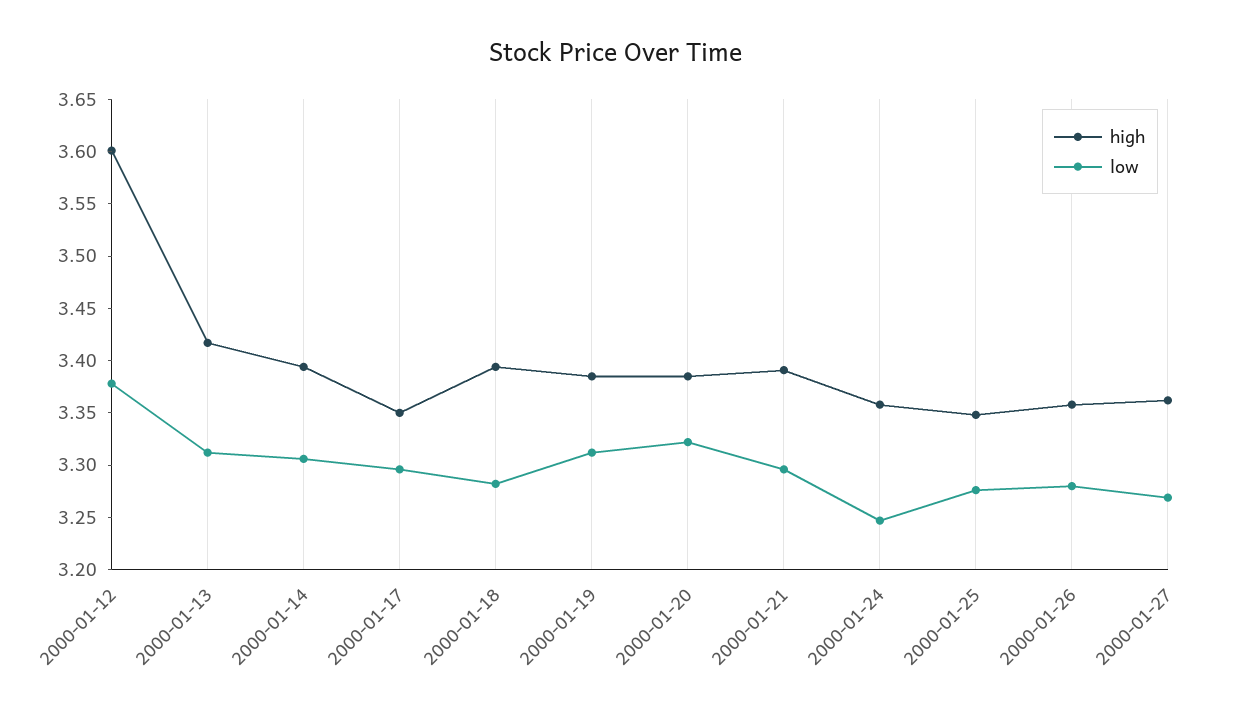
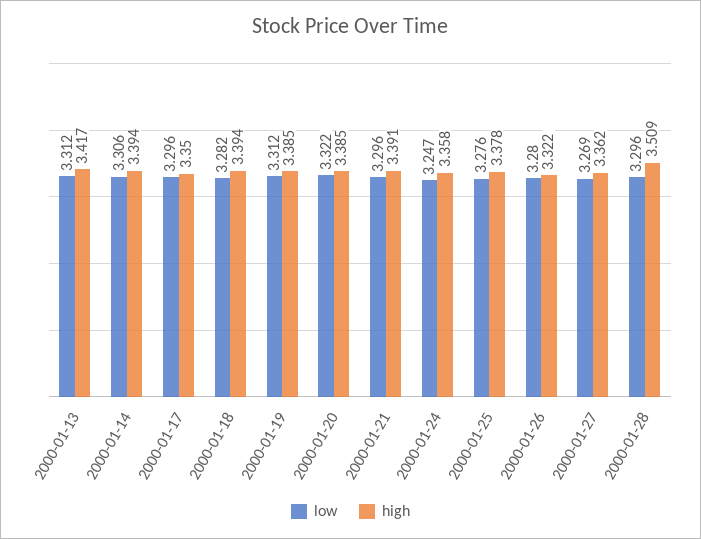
high, 2000-01-12: 3.6 -> none
low, 2000-01-12: 3.38 -> none
high, 2000-01-25: 3.35 -> 3.378
high, 2000-01-26: 3.36 -> 3.322
low, 2000-01-28: none -> 3.296
high, 2000-01-28: none -> 3.509

